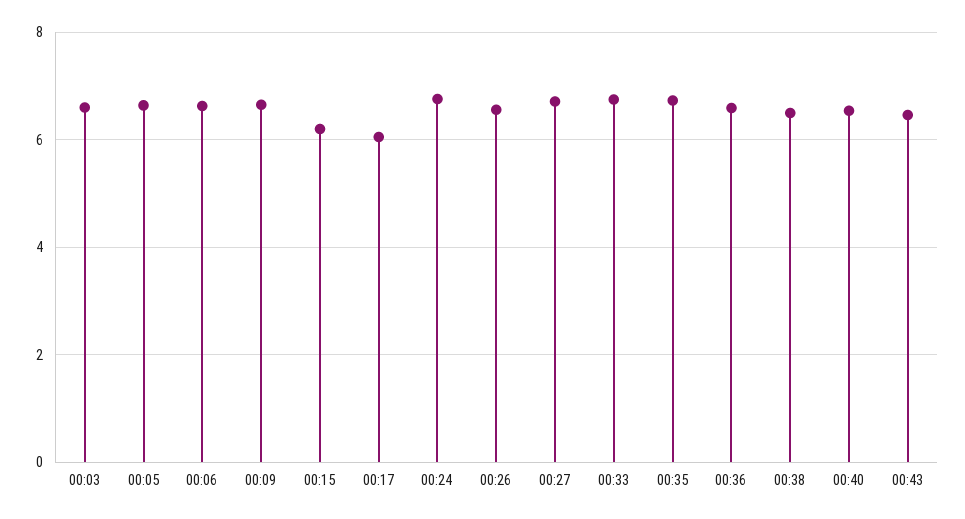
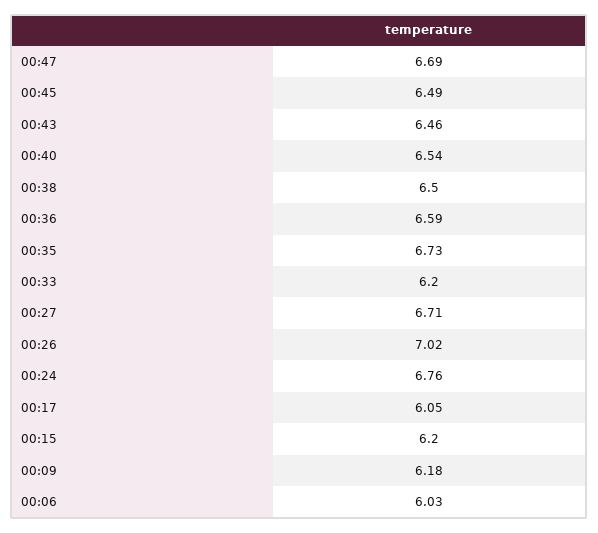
00:03: 6.6 -> none
00:05: 6.6 -> none
00:06: 6.6 -> 6.03
00:09: 6.6 -> 6.18
00:26: 6.6 -> 7.02
00:33: 6.8 -> 6.2
00:47: none -> 6.69
00:45: none -> 6.49

